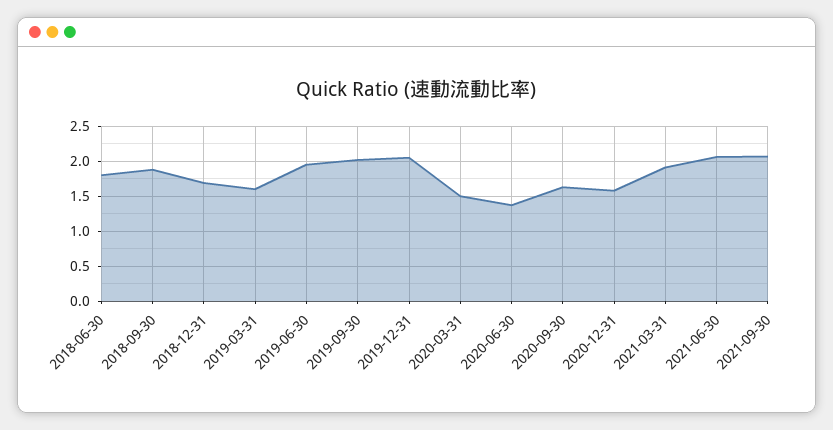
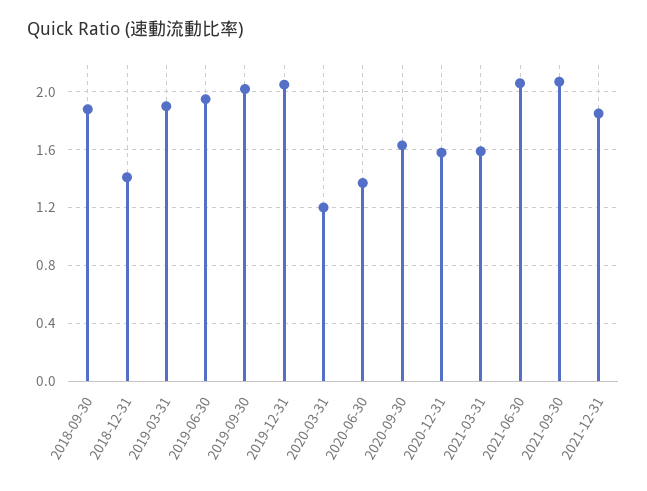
2018-06-30: 1.8 -> none
2018-12-31: 1.7 -> 1.4
2019-03-31: 1.6 -> 1.9
2020-03-31: 1.5 -> 1.2
2021-03-31: 1.9 -> 1.6
2021-12-31: none -> 1.85

